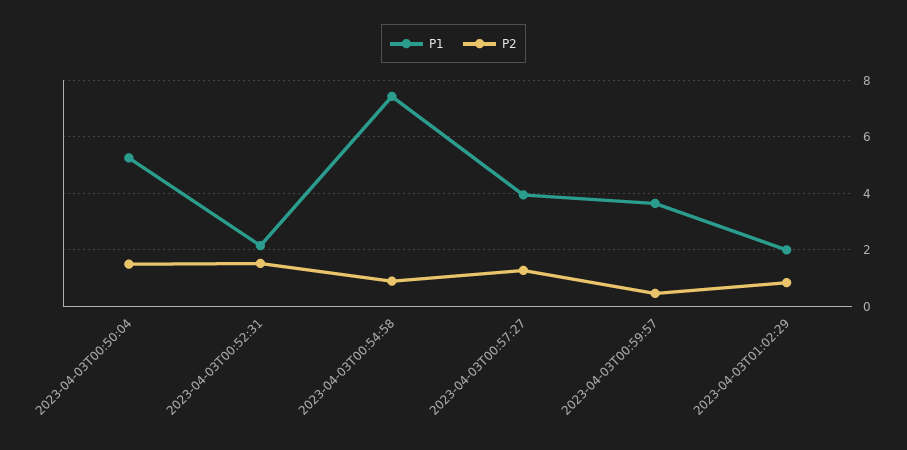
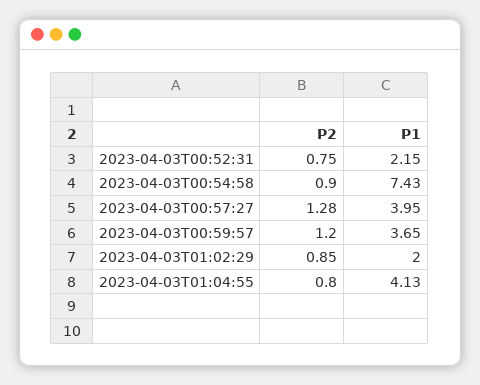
P1, 2023-04-03T00:50:04: 5.25 -> none
P2, 2023-04-03T00:50:04: 1.5 -> none
P2, 2023-04-03T00:52:31: 1.5 -> 0.75
P2, 2023-04-03T00:59:57: 0.5 -> 1.2
P2, 2023-04-03T01:04:55: none -> 0.8
P1, 2023-04-03T01:04:55: none -> 4.13

